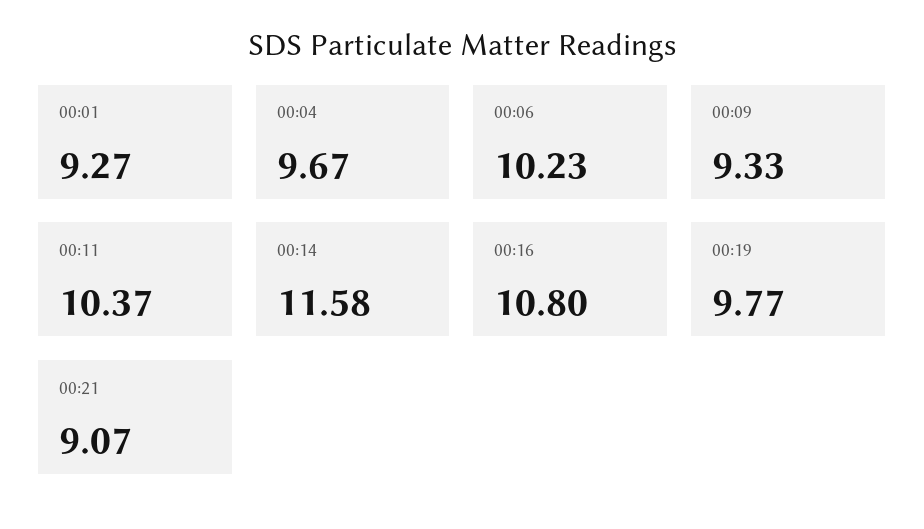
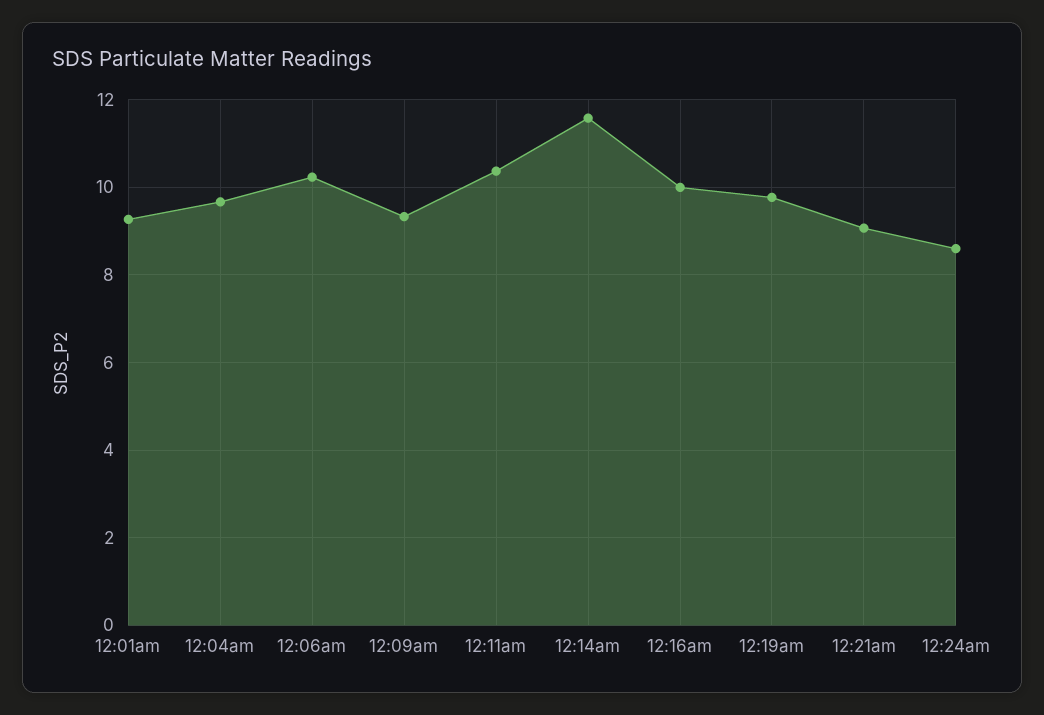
00:16: 10.8 -> 10
12:24am: none -> 8.6

